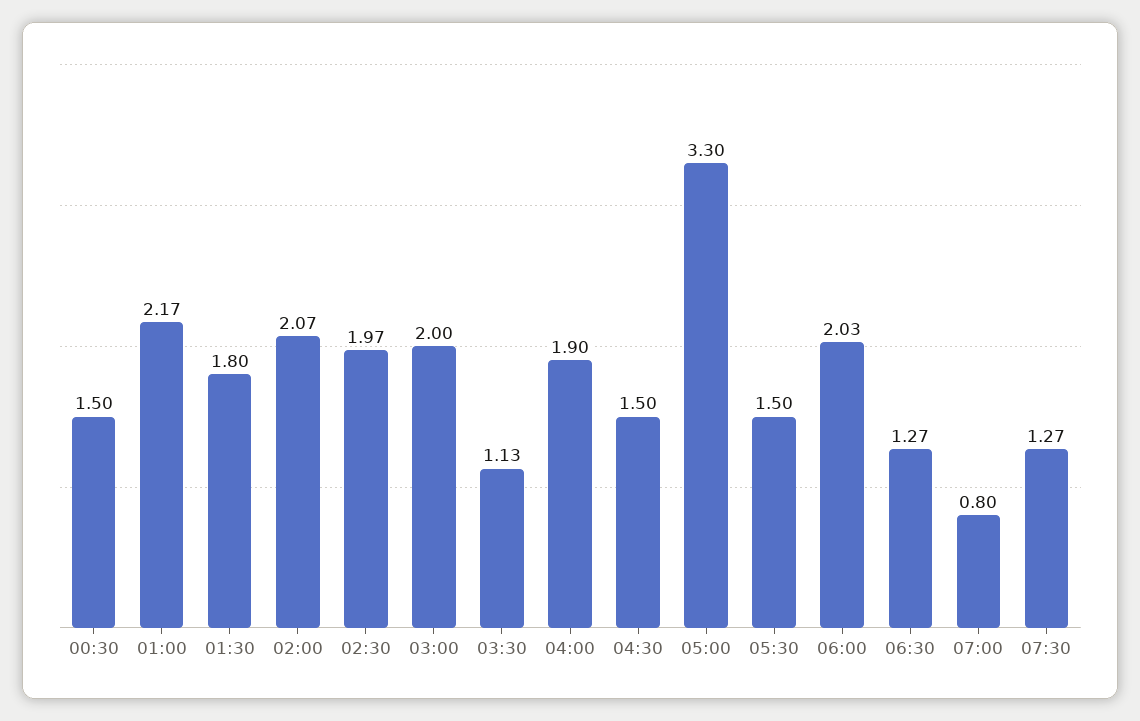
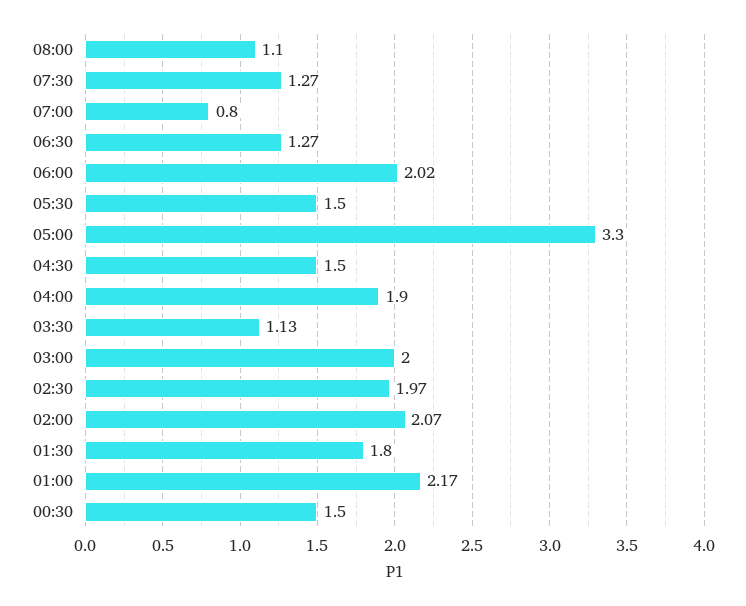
06:00: 2.03 -> 2.02
08:00: none -> 1.1

